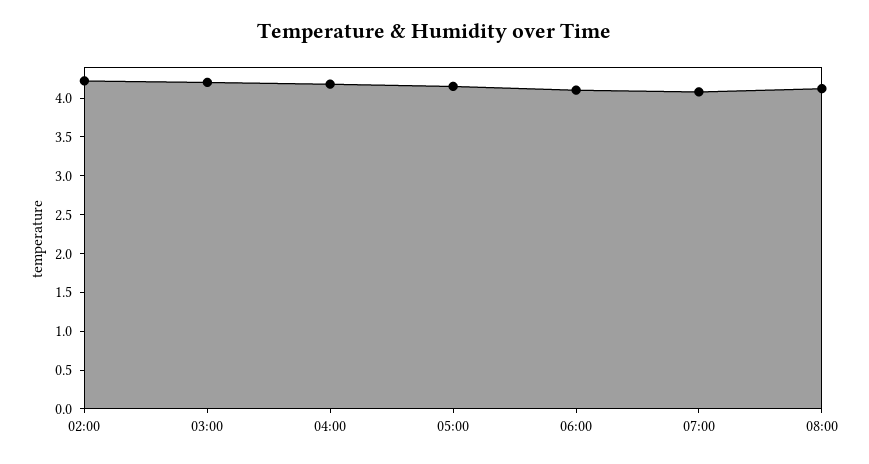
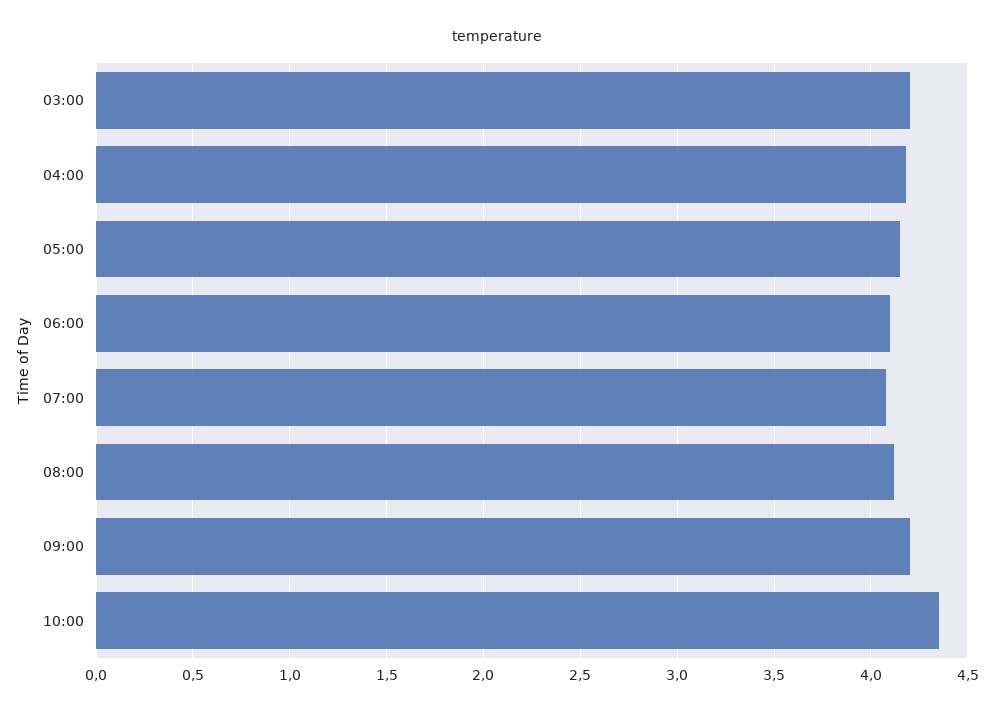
02:00: 4.25 -> none
09:00: none -> 4.2
10:00: none -> 4.35

